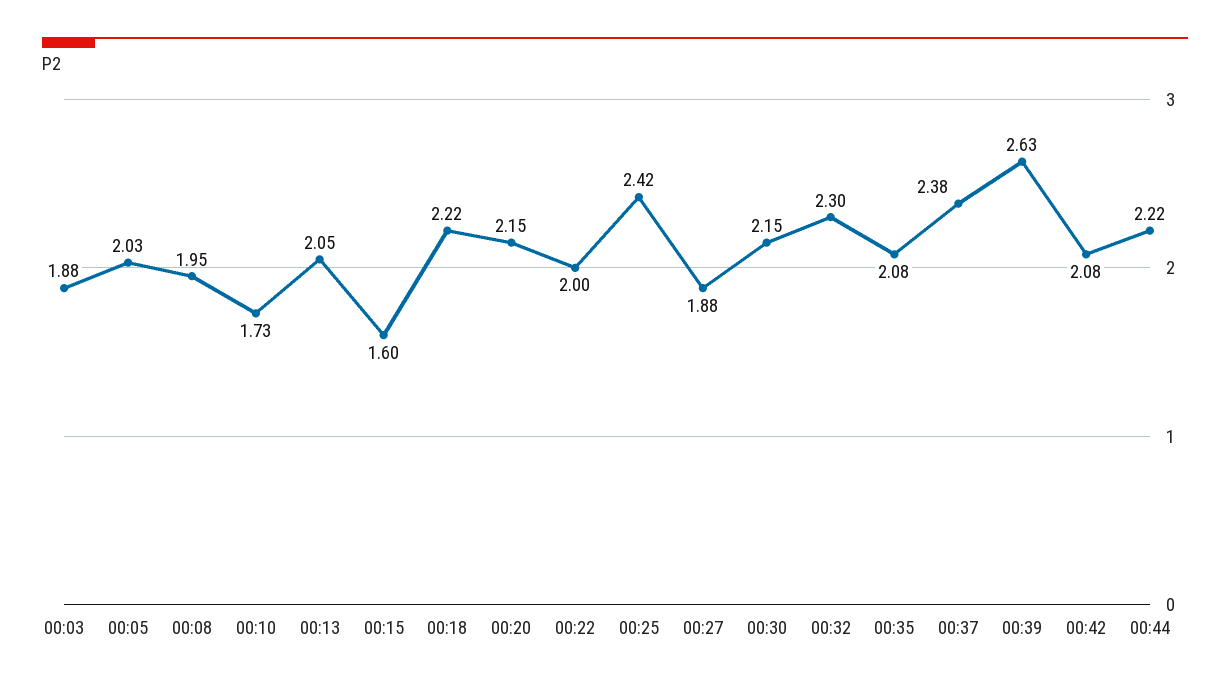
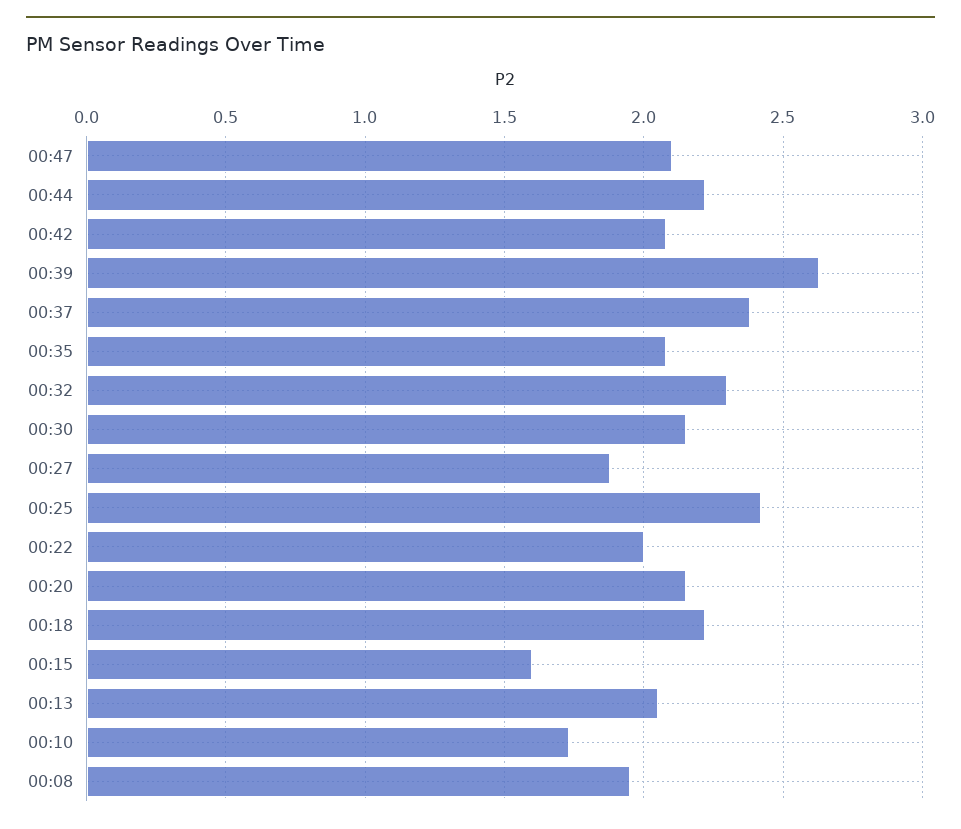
00:03: 1.88 -> none
00:05: 2.03 -> none
00:47: none -> 2.1

